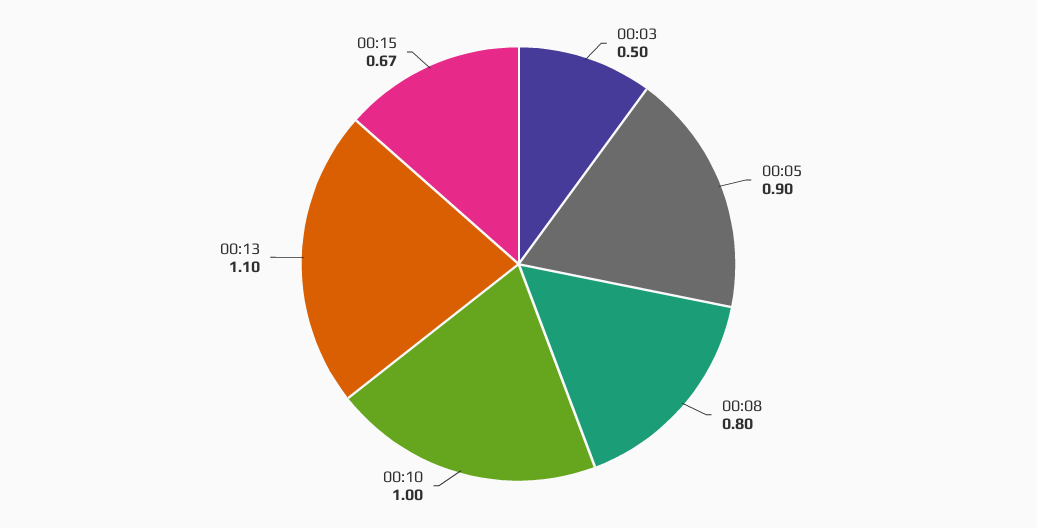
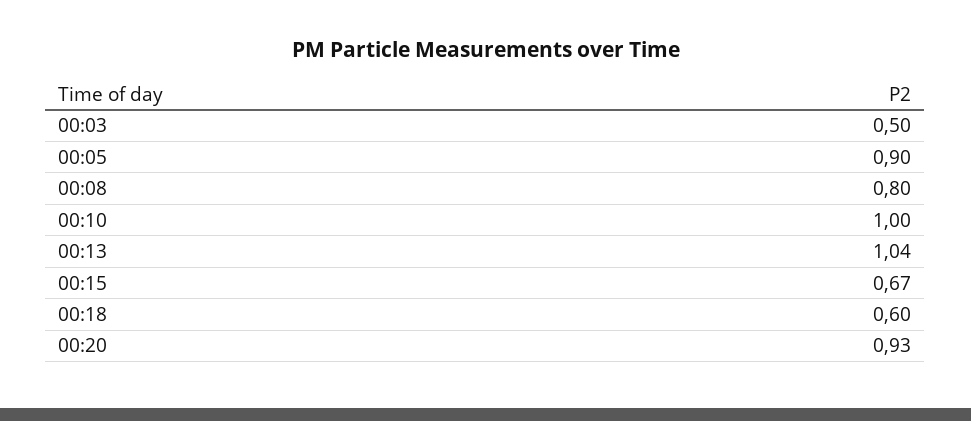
00:13: 1.1 -> 1.04
00:18: none -> 0.6
00:20: none -> 0.93

